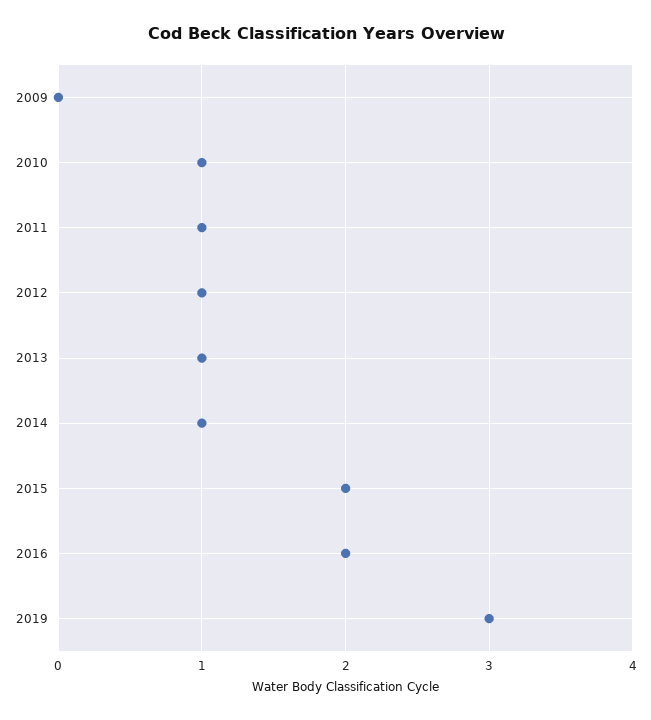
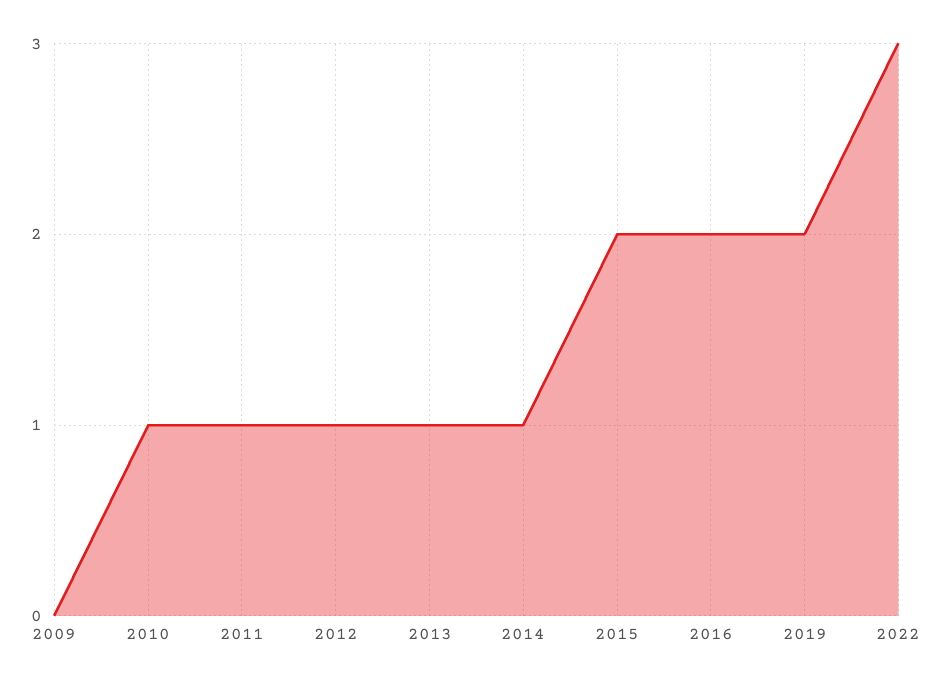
2019: 3 -> 2
2022: none -> 3

